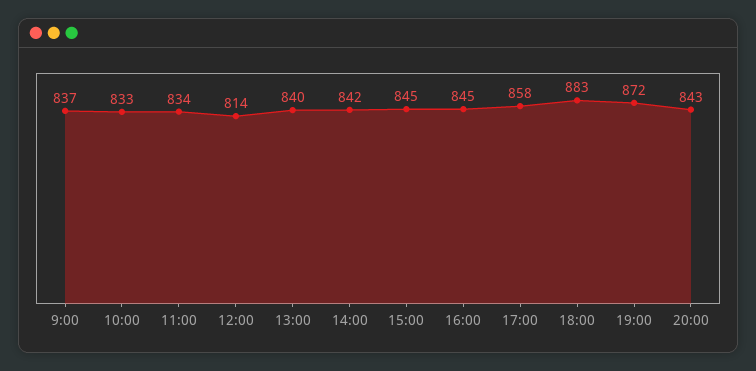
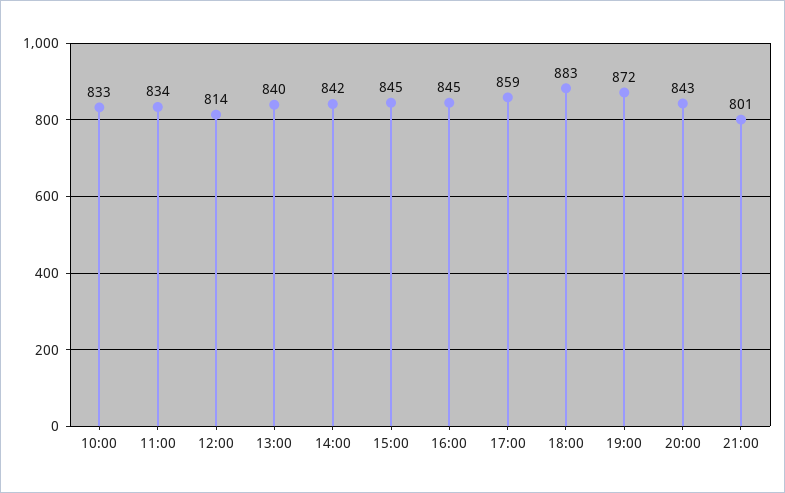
9:00: 837 -> none
17:00: 858 -> 859
21:00: none -> 801

